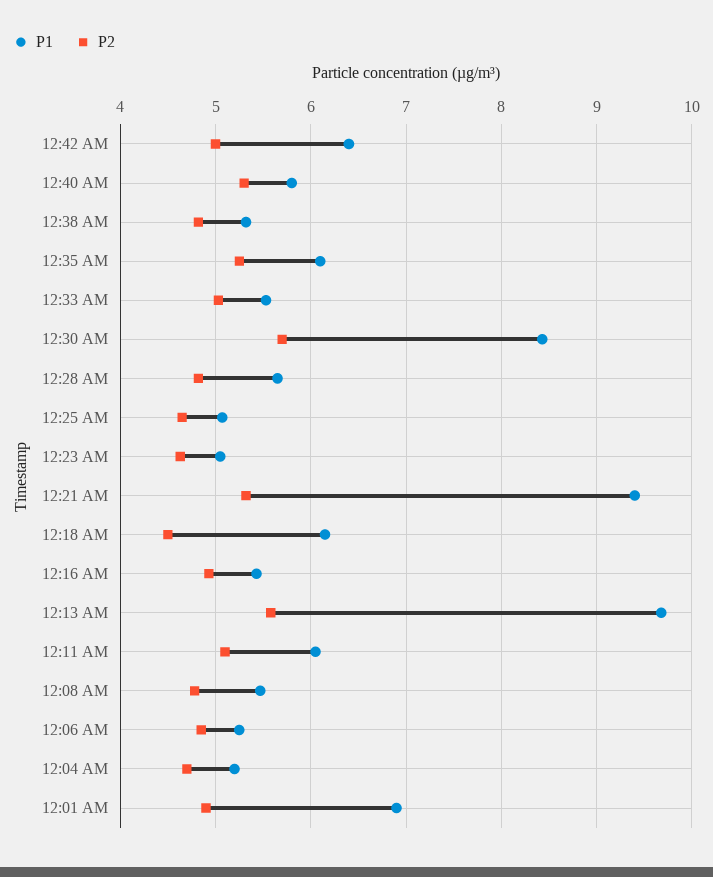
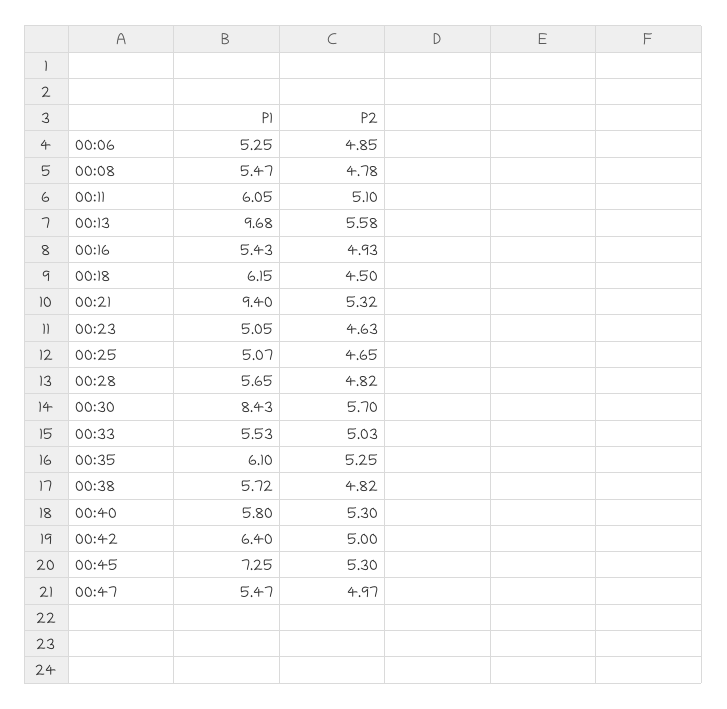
P1, 12:38 AM: 5.3 -> 5.72
P1, 12:04 AM: 5.2 -> none
P2, 12:04 AM: 4.7 -> none
P1, 12:01 AM: 6.9 -> none
P2, 12:01 AM: 4.9 -> none
P1, 00:45: none -> 7.25
P2, 00:45: none -> 5.3
P1, 00:47: none -> 5.47
P2, 00:47: none -> 4.97

